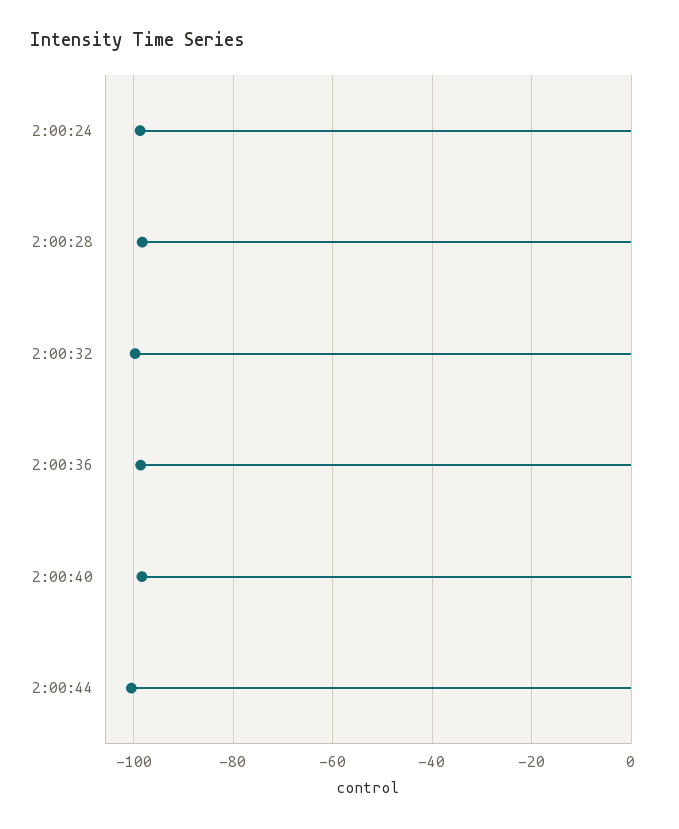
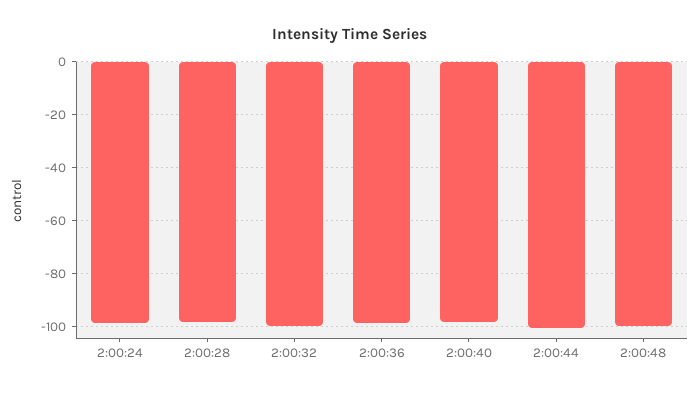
2:00:48: none -> -100

